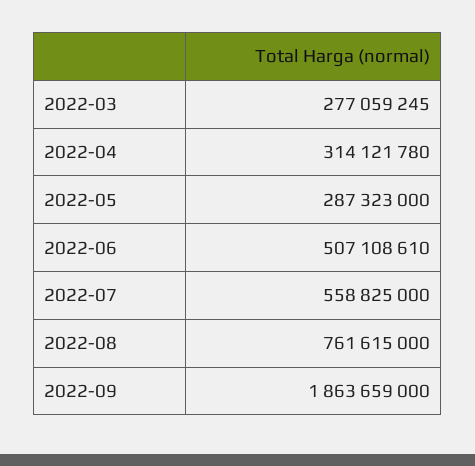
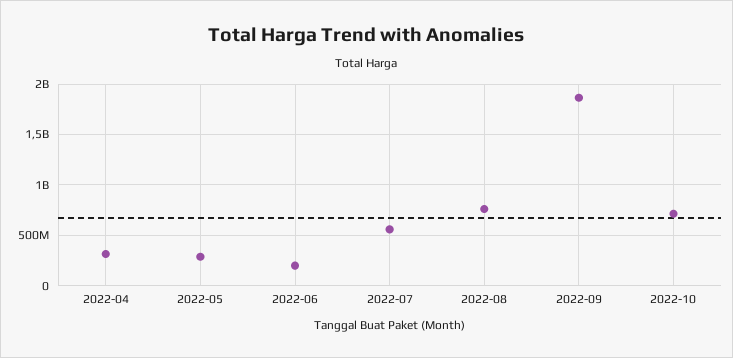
2022-03: 277059245 -> none
2022-06: 507108610 -> 200000000
2022-10: none -> 700000000

